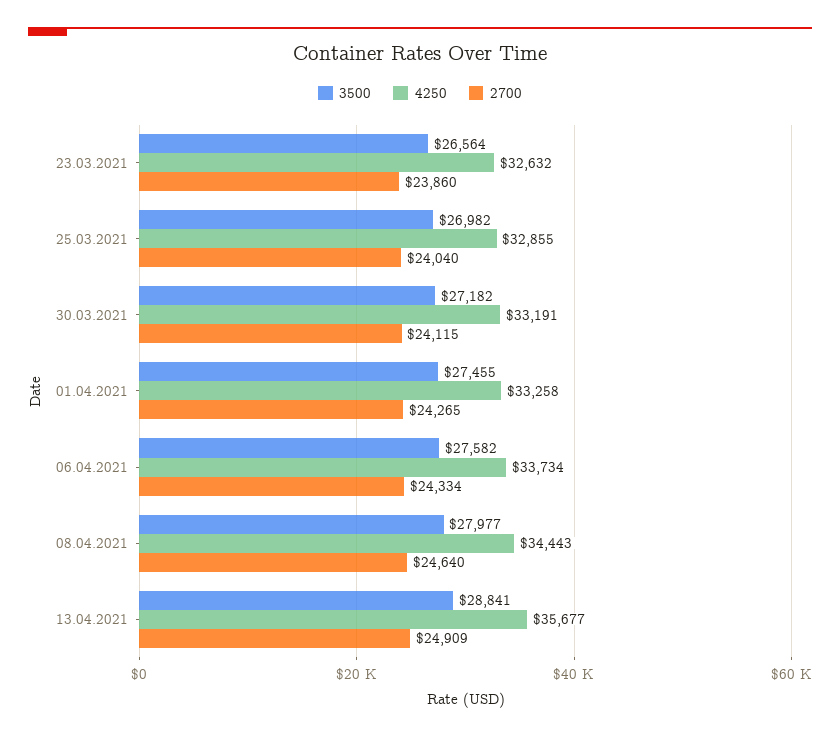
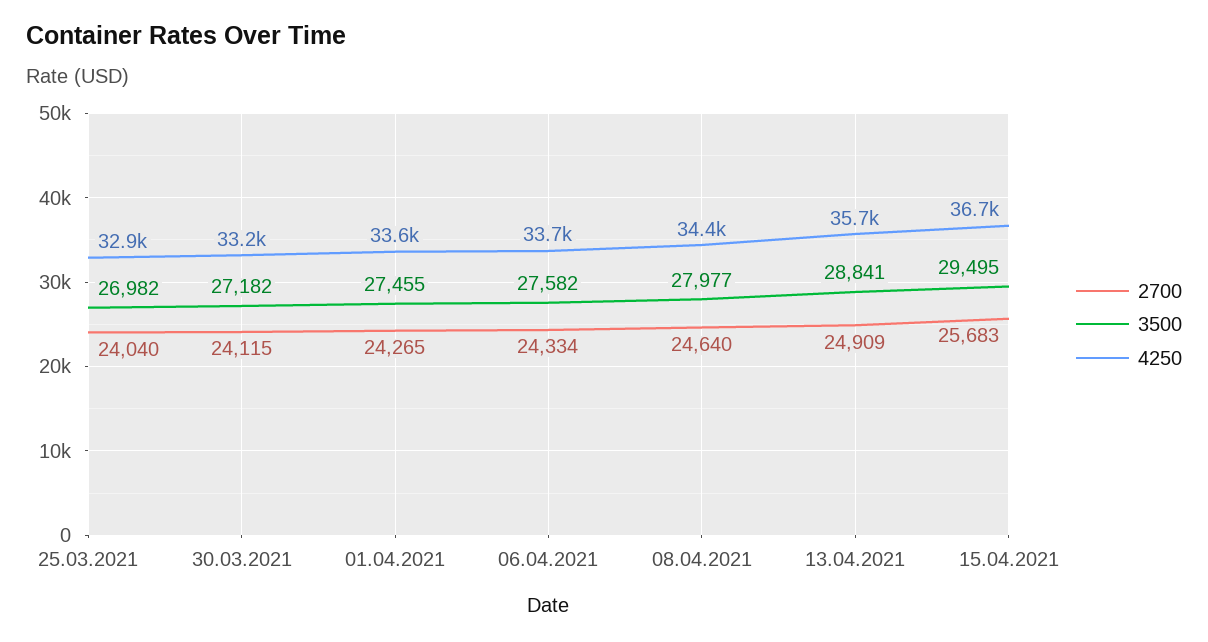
3500, 23.03.2021: 26564 -> none
4250, 23.03.2021: 32632 -> none
2700, 23.03.2021: 23860 -> none
4250, 01.04.2021: 33258 -> 33600
2700, 15.04.2021: none -> 25683
3500, 15.04.2021: none -> 29495
4250, 15.04.2021: none -> 36700

